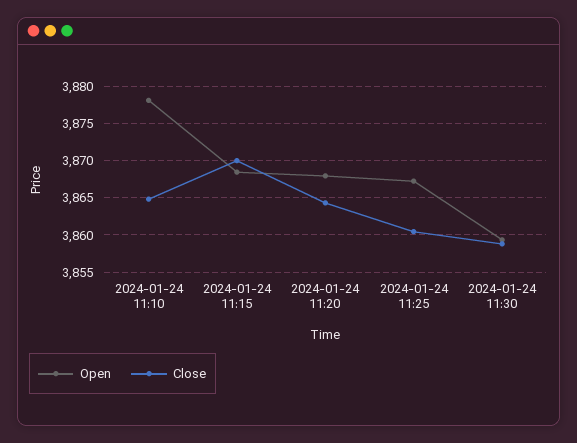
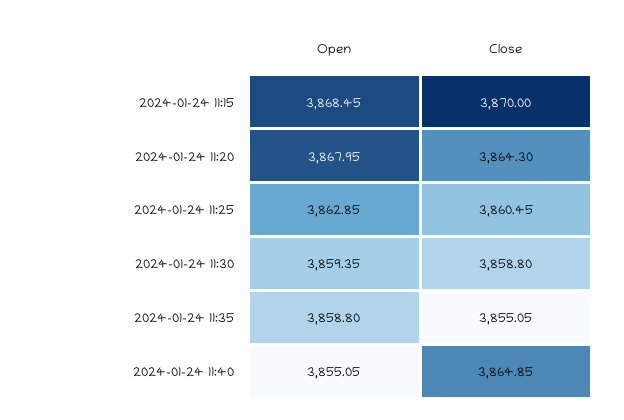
Open, 2024-01-24 11:10: 3878 -> none
Close, 2024-01-24 11:10: 3865 -> none
Open, 2024-01-24 11:25: 3867 -> 3862.85
Open, 2024-01-24 11:35: none -> 3858.8
Close, 2024-01-24 11:35: none -> 3855.05
Open, 2024-01-24 11:40: none -> 3855.05
Close, 2024-01-24 11:40: none -> 3864.85

